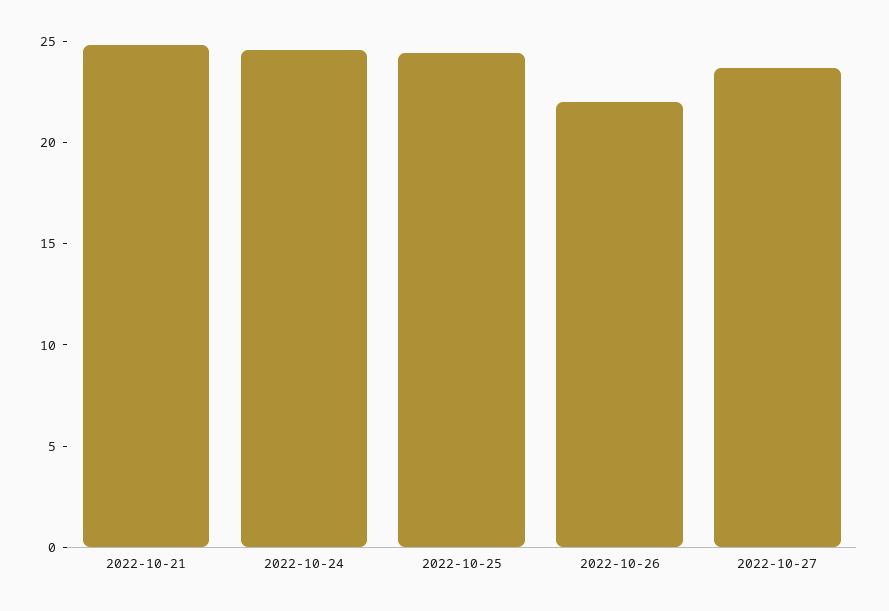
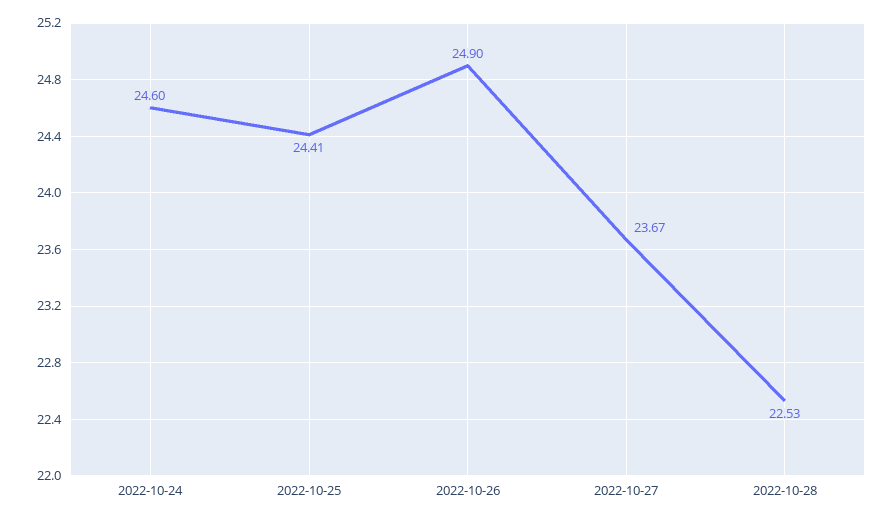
2022-10-21: 25 -> none
2022-10-26: 22 -> 24.9
2022-10-28: none -> 22.53

